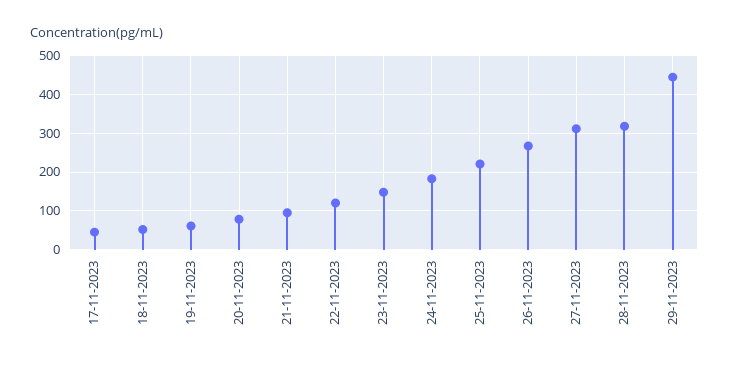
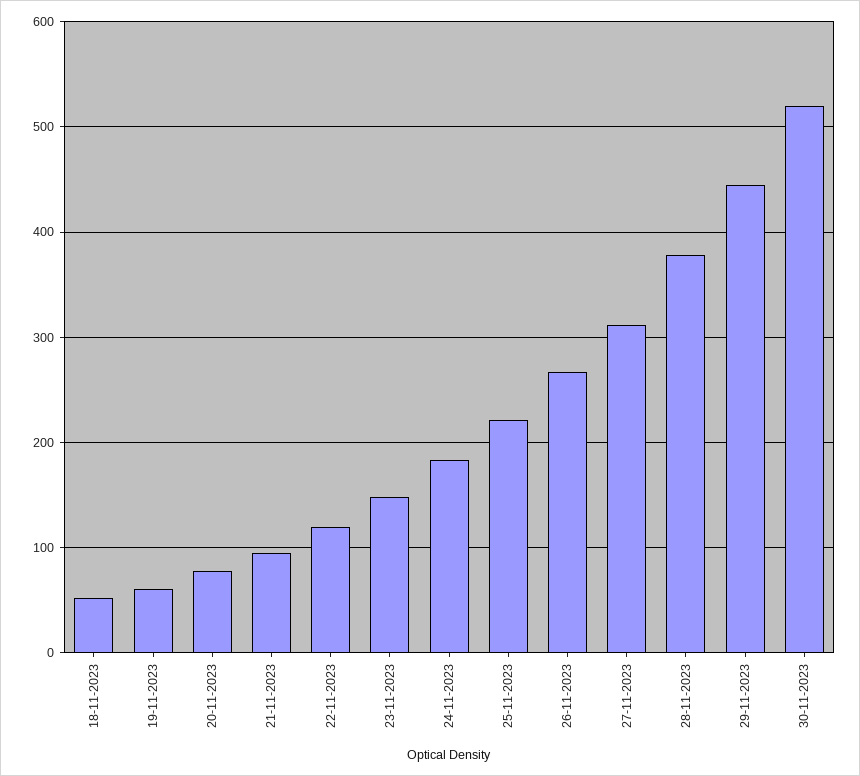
17-11-2023: 40 -> none
28-11-2023: 320 -> 380
30-11-2023: none -> 520

